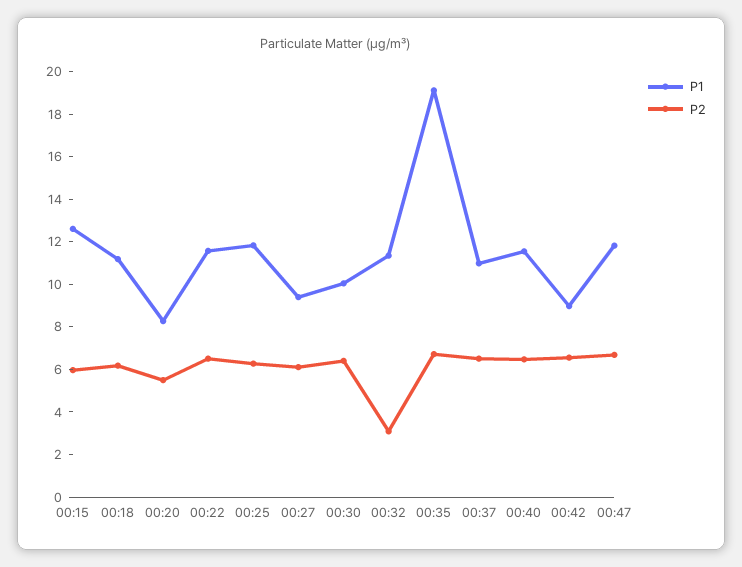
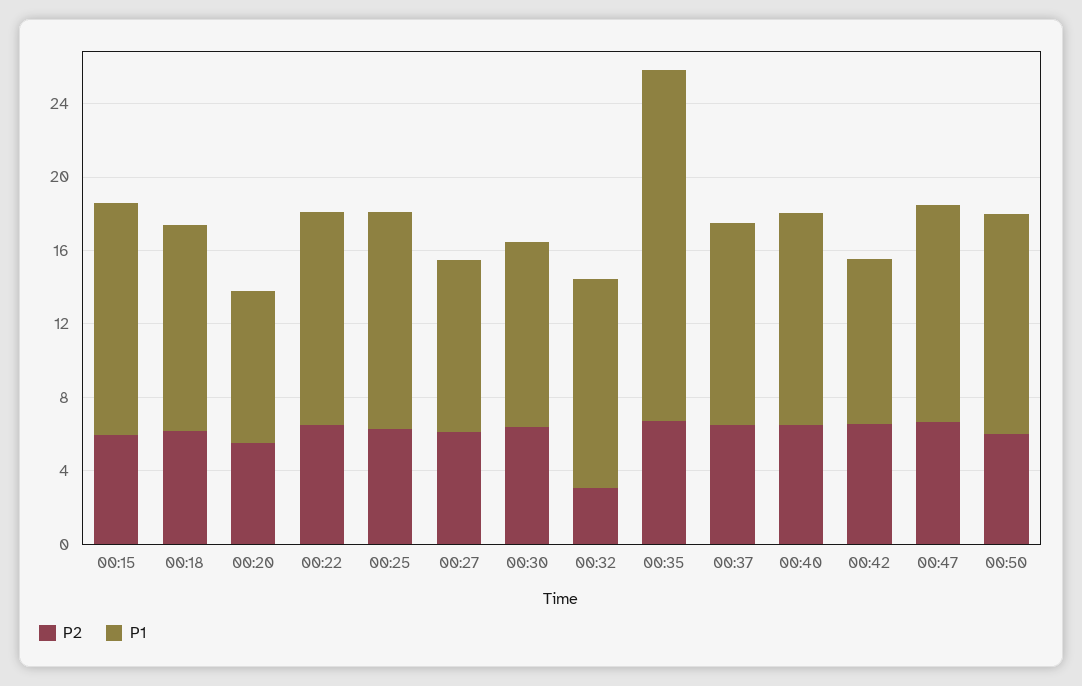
P2, 00:50: none -> 6
P1, 00:50: none -> 12

